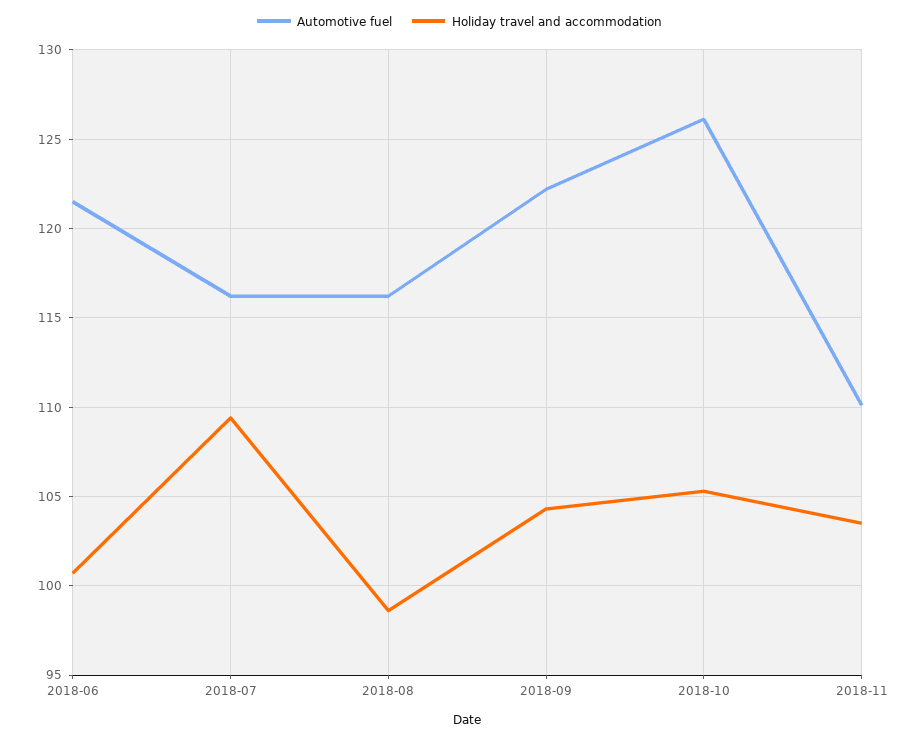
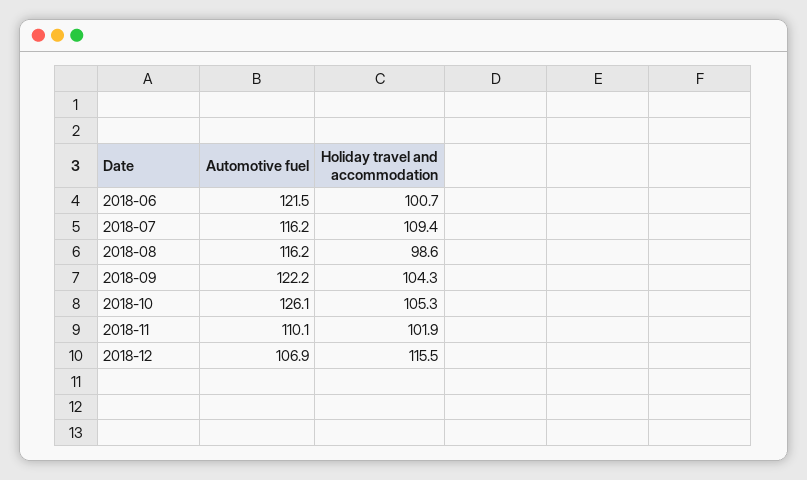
Holiday travel and accommodation, 2018-11: 103.5 -> 101.9
Automotive fuel, 2018-12: none -> 106.9
Holiday travel and accommodation, 2018-12: none -> 115.5

